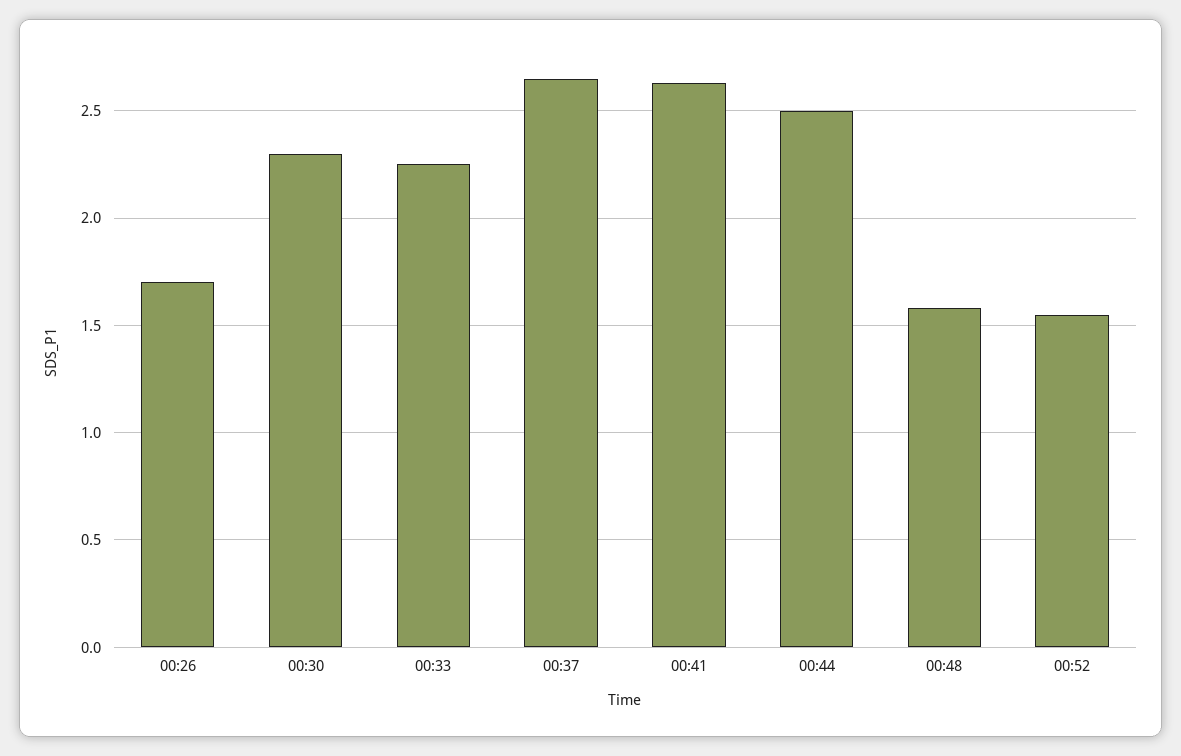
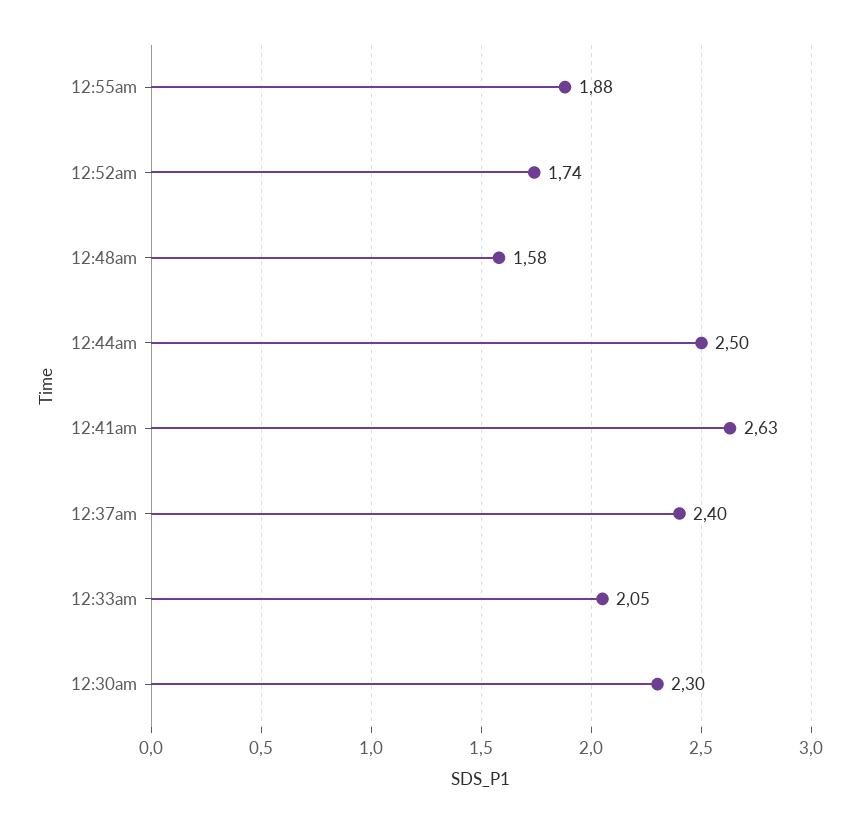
00:26: 1.7 -> none
00:33: 2.25 -> 2.05
00:37: 2.65 -> 2.4
00:52: 1.55 -> 1.74
12:55am: none -> 1.88

